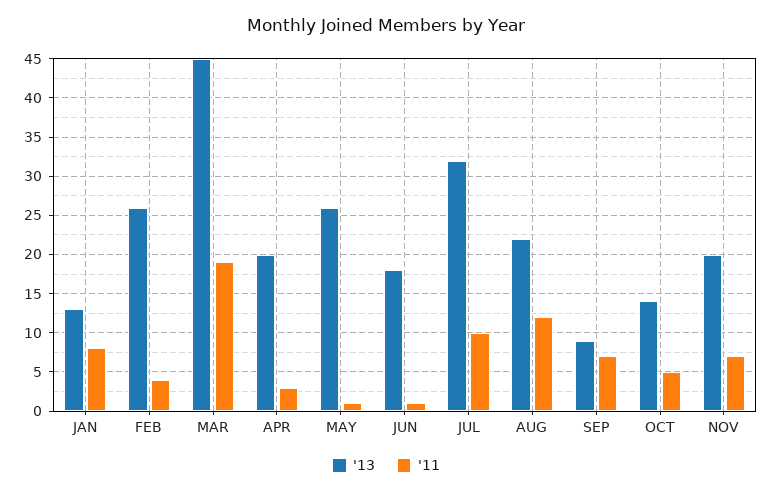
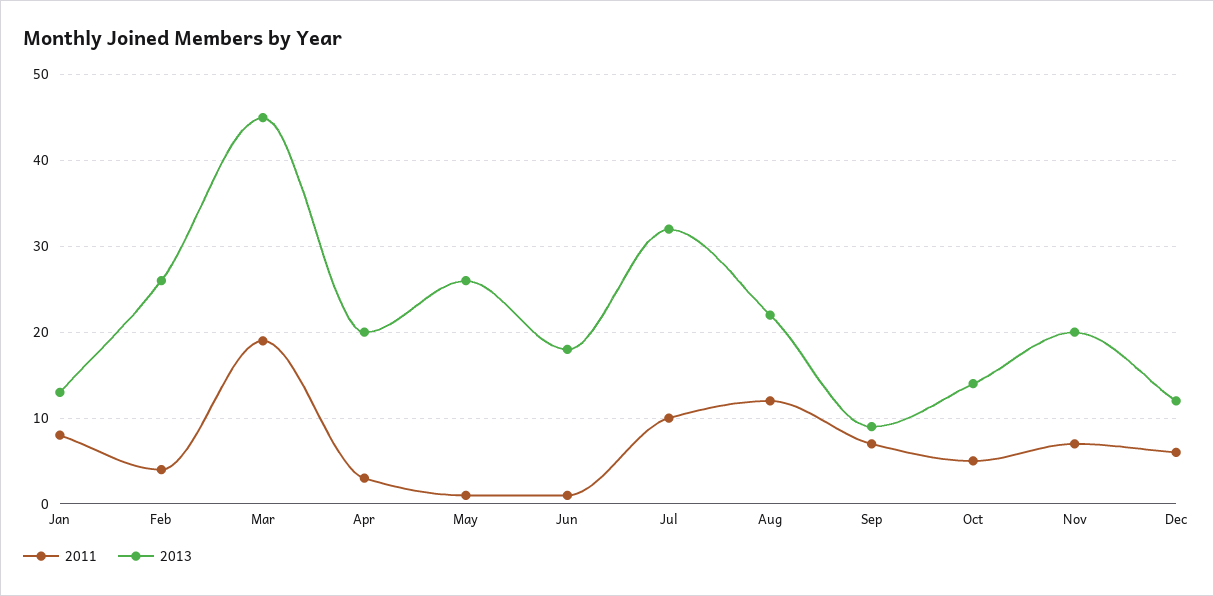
'11, Dec: none -> 6
'13, Dec: none -> 12

